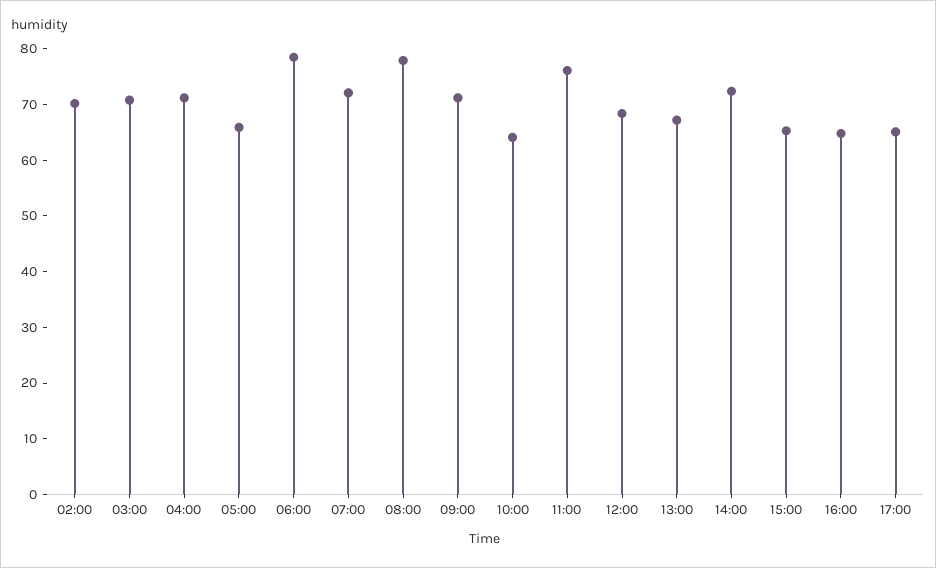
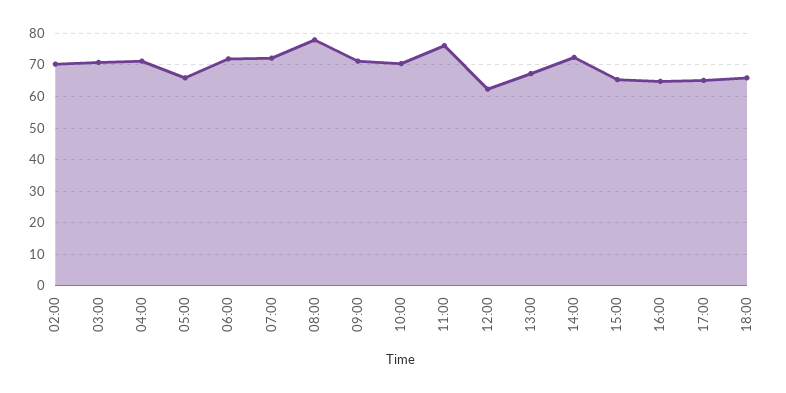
06:00: 78 -> 72
10:00: 64 -> 70
12:00: 68 -> 62
18:00: none -> 66

